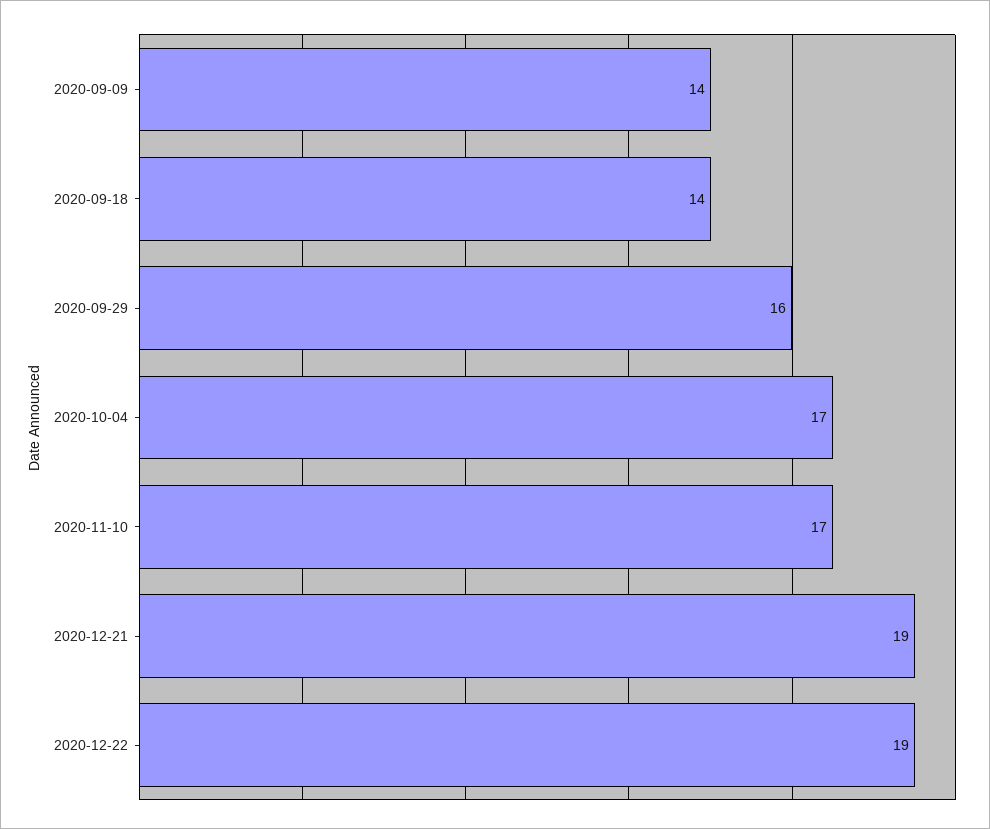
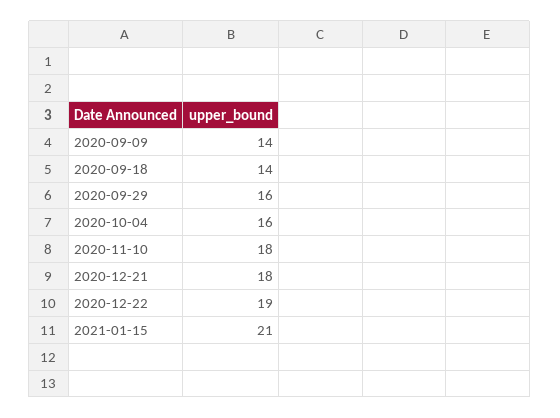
2020-10-04: 17 -> 16
2020-11-10: 17 -> 18
2020-12-21: 19 -> 18
2021-01-15: none -> 21

